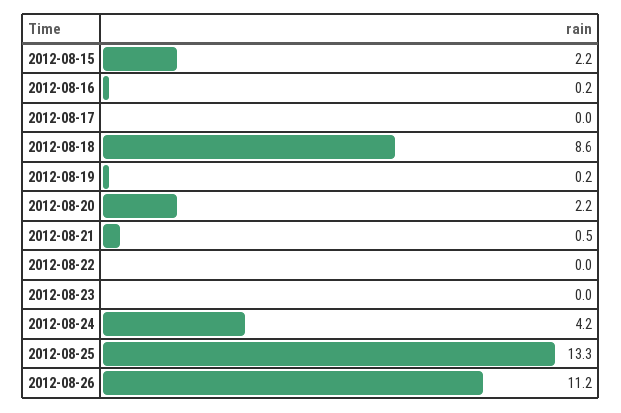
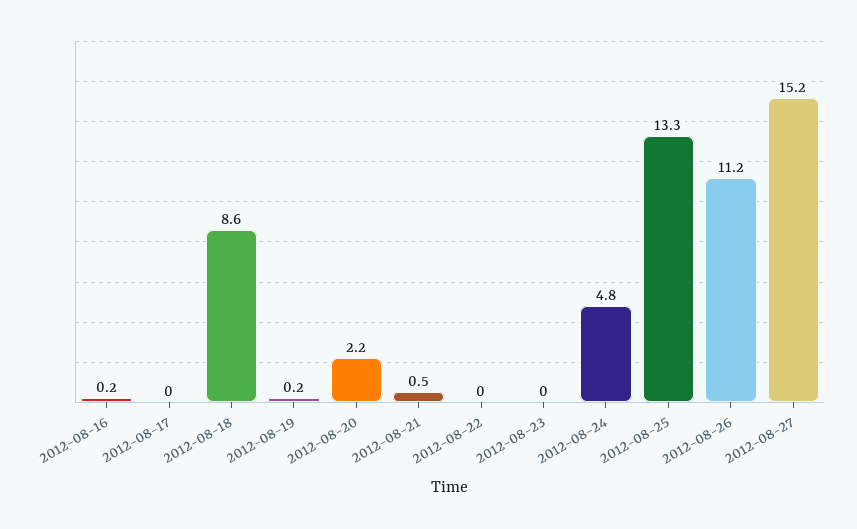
2012-08-15: 2.2 -> none
2012-08-24: 4.2 -> 4.8
2012-08-27: none -> 15.2

